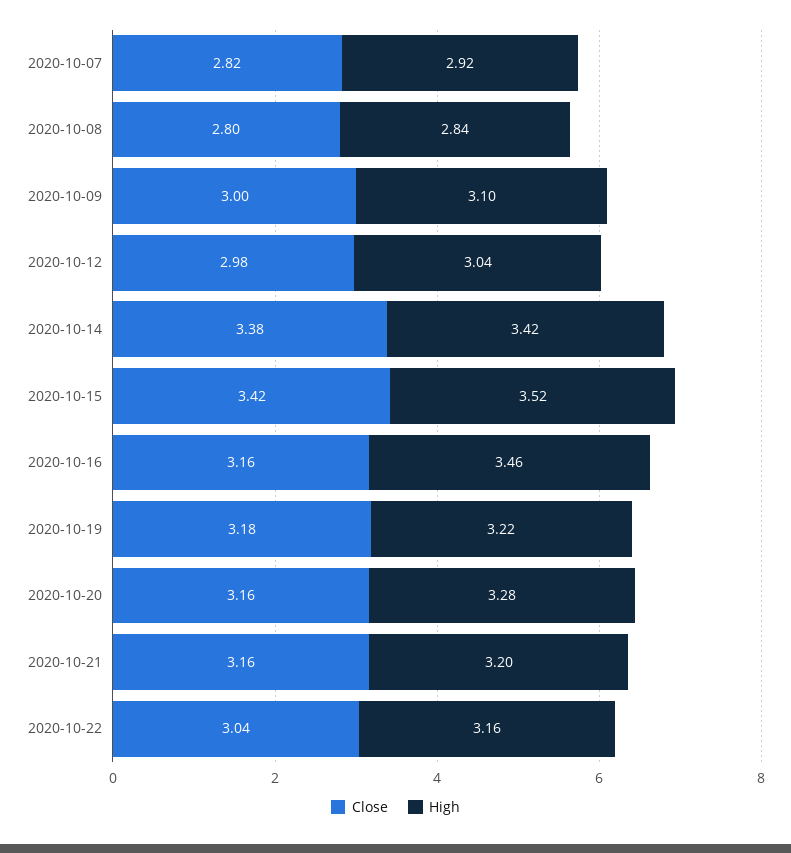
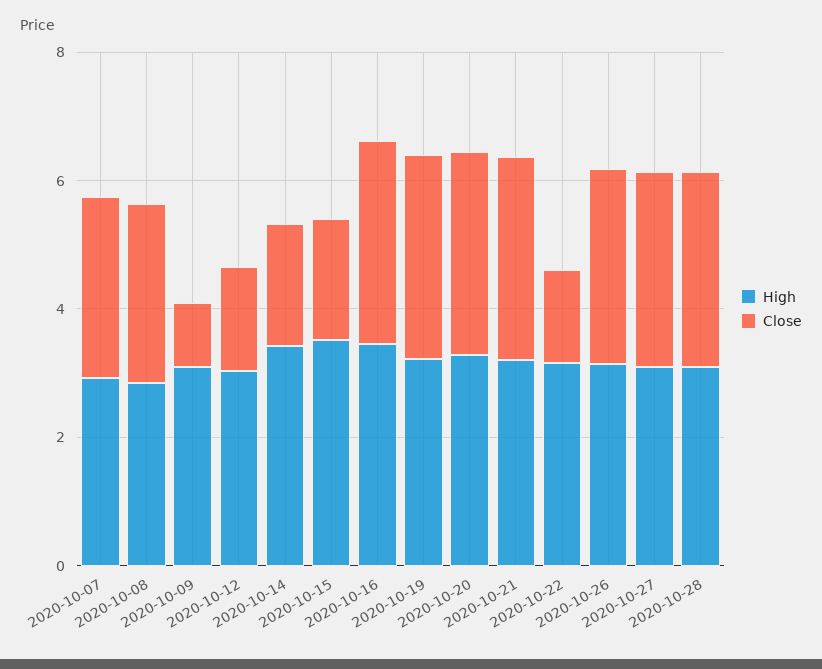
Close, 2020-10-09: 3 -> 1
Close, 2020-10-12: 2.98 -> 1.5
Close, 2020-10-14: 3.38 -> 2
Close, 2020-10-15: 3.42 -> 2
Close, 2020-10-22: 3.04 -> 1.5
High, 2020-10-26: none -> 3
Close, 2020-10-26: none -> 3
High, 2020-10-27: none -> 3
Close, 2020-10-27: none -> 3
High, 2020-10-28: none -> 3
Close, 2020-10-28: none -> 3

